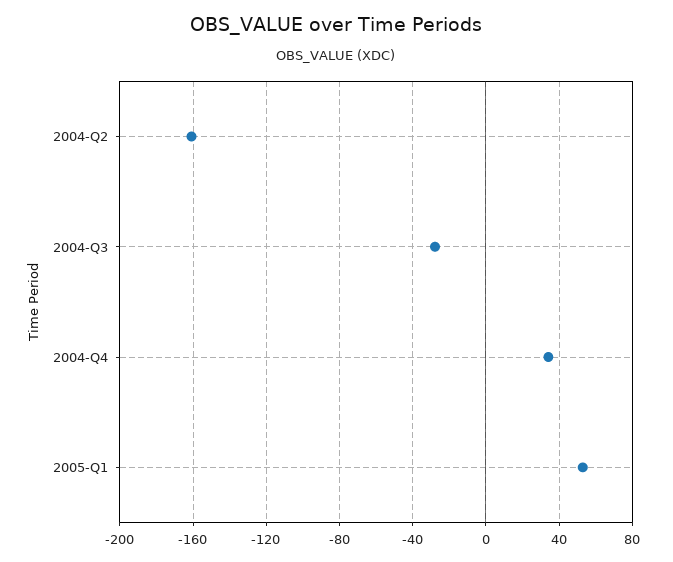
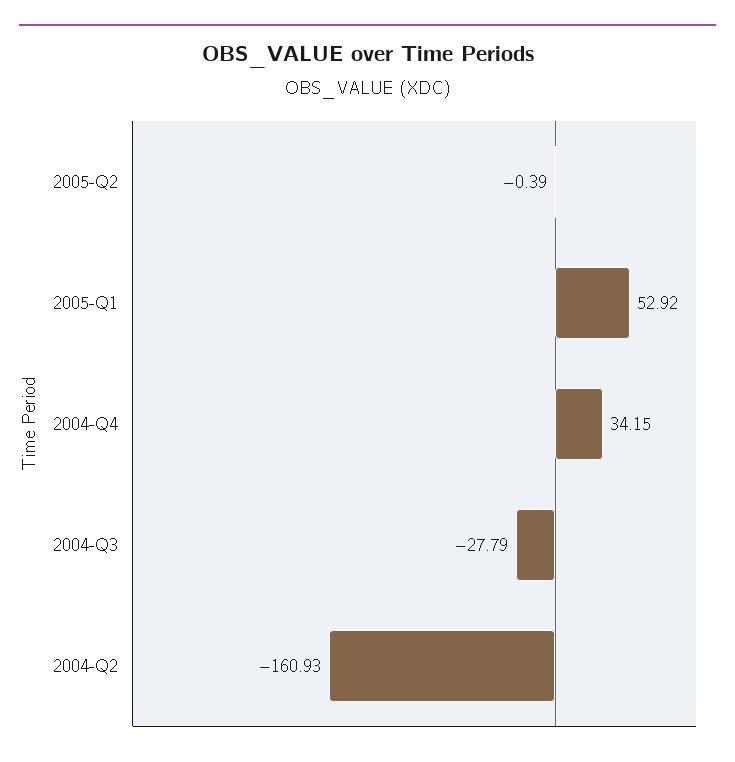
2005-Q2: none -> -0.39

